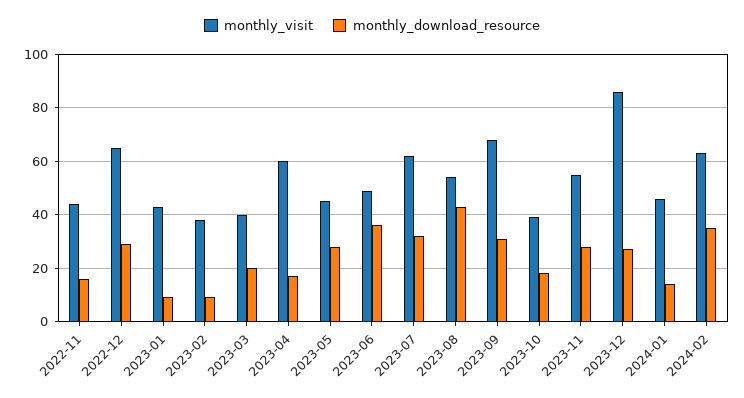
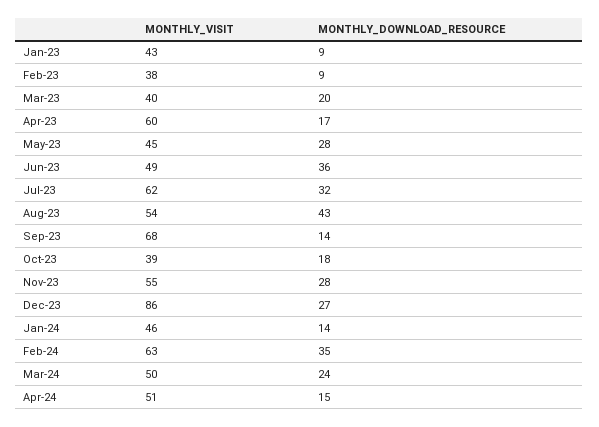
monthly_visit, 2022-11: 45 -> none
monthly_download_resource, 2022-11: 15 -> none
monthly_visit, 2022-12: 65 -> none
monthly_download_resource, 2022-12: 30 -> none
monthly_download_resource, 2023-09: 30 -> 14
monthly_visit, Mar-24: none -> 50
monthly_download_resource, Mar-24: none -> 24
monthly_visit, Apr-24: none -> 51
monthly_download_resource, Apr-24: none -> 15

